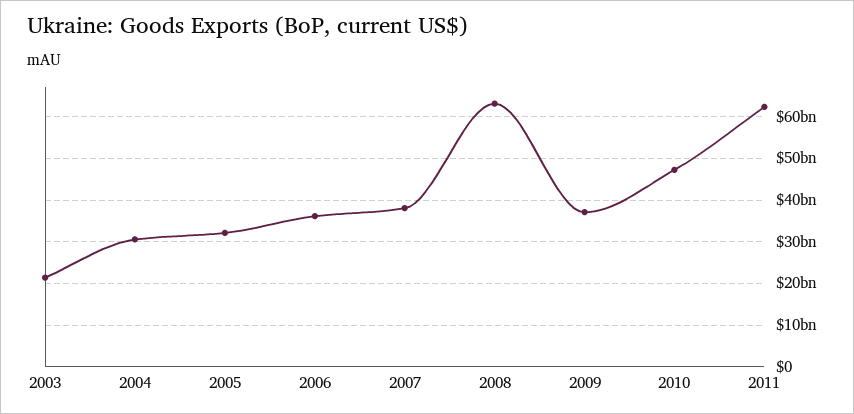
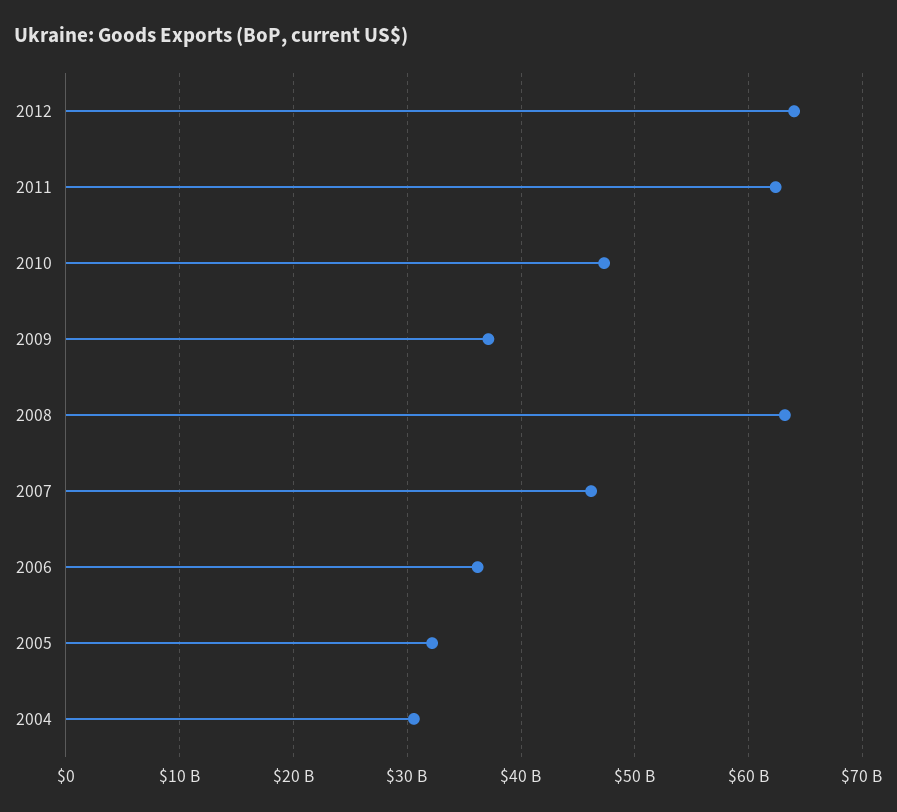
2003: 22000000000 -> none
2007: 38000000000 -> 46000000000
2012: none -> 64000000000

